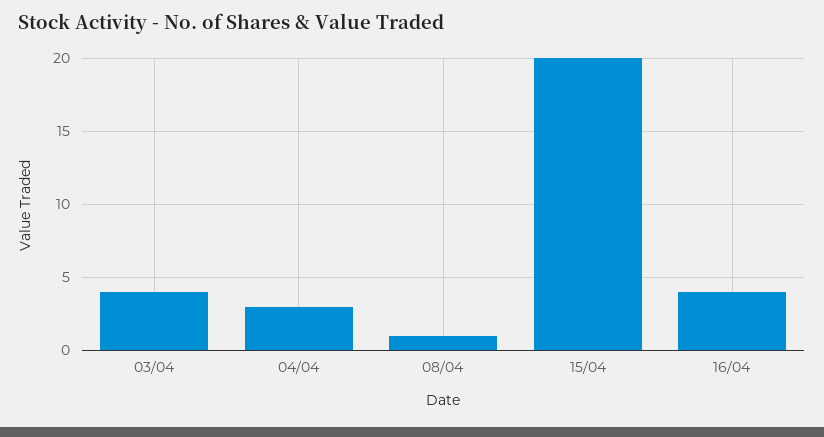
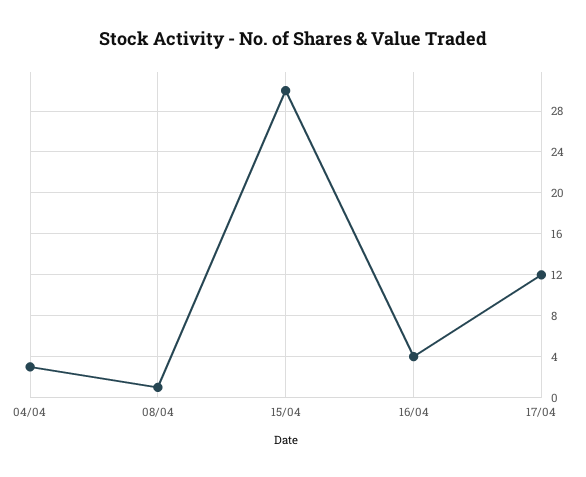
03/04: 4 -> none
15/04: 20 -> 30
17/04: none -> 12

